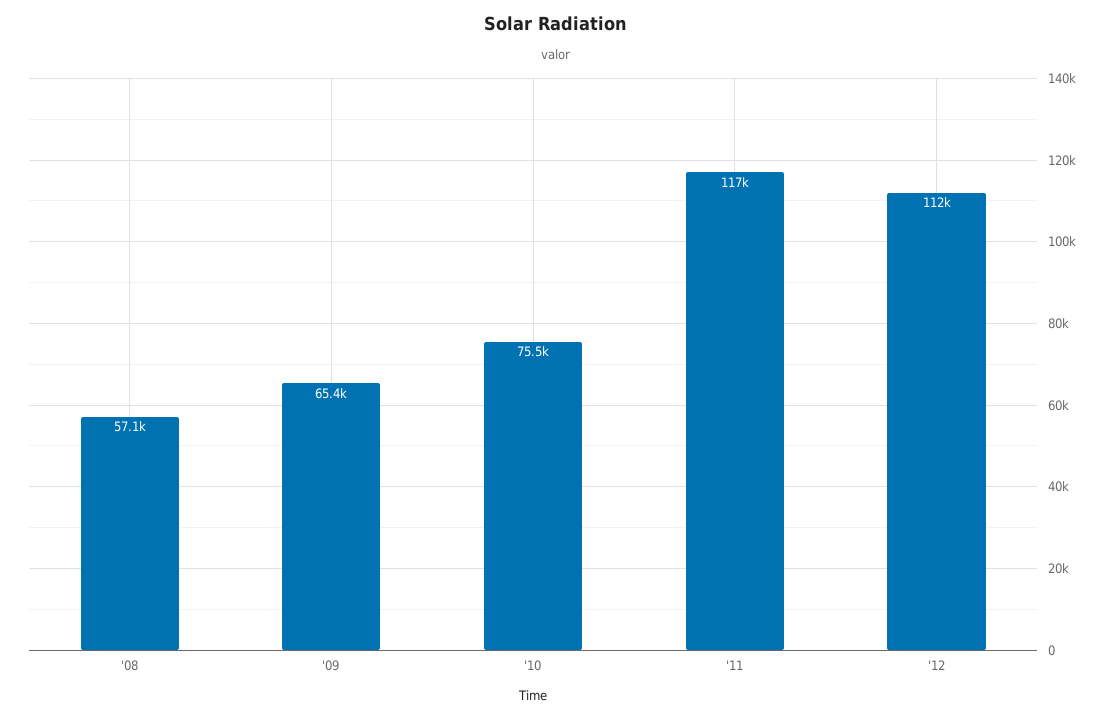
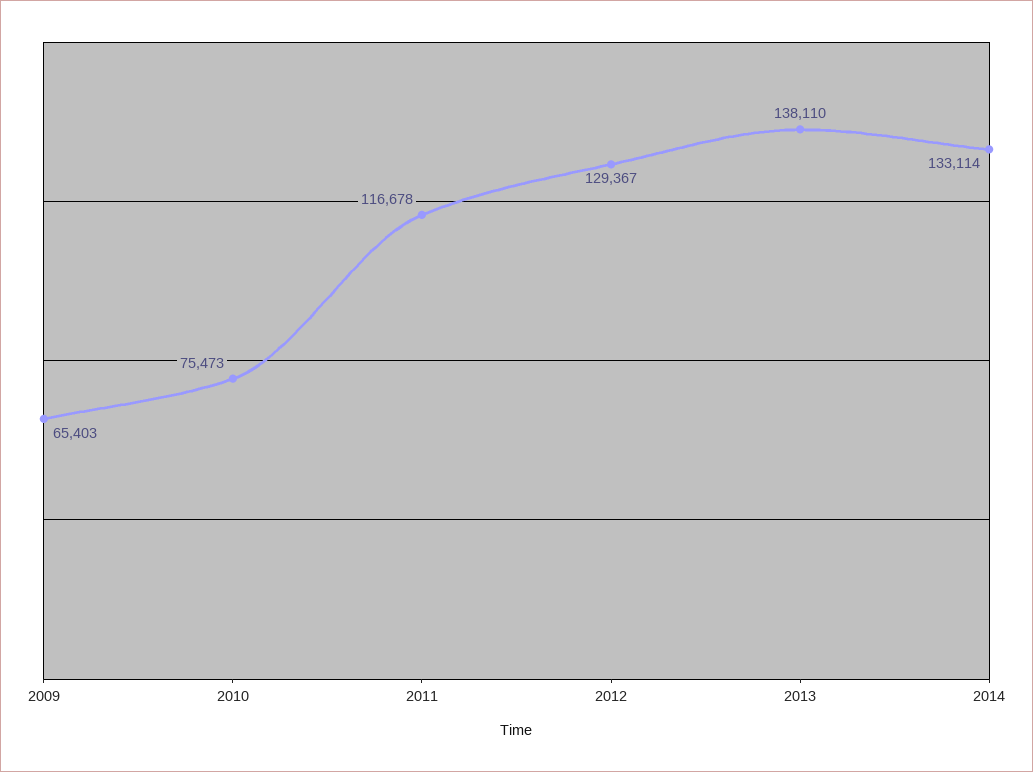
'08: 57100 -> none
'12: 112000 -> 129367
2013: none -> 138110
2014: none -> 133114

